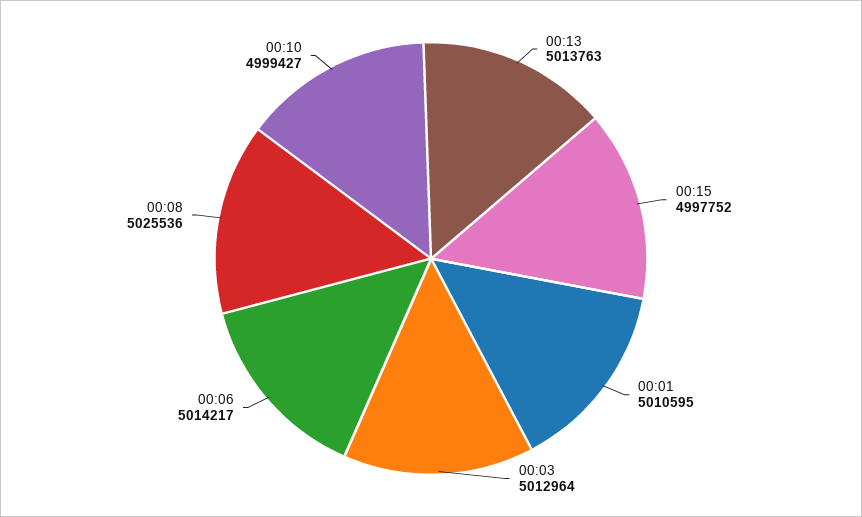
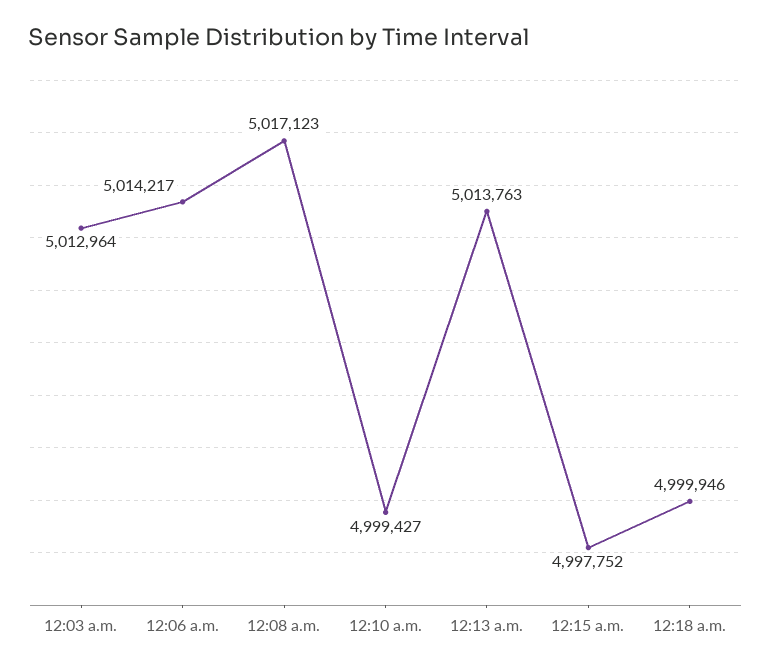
00:01: 5010595 -> none
00:08: 5025536 -> 5017123
12:18 a.m.: none -> 4999946

